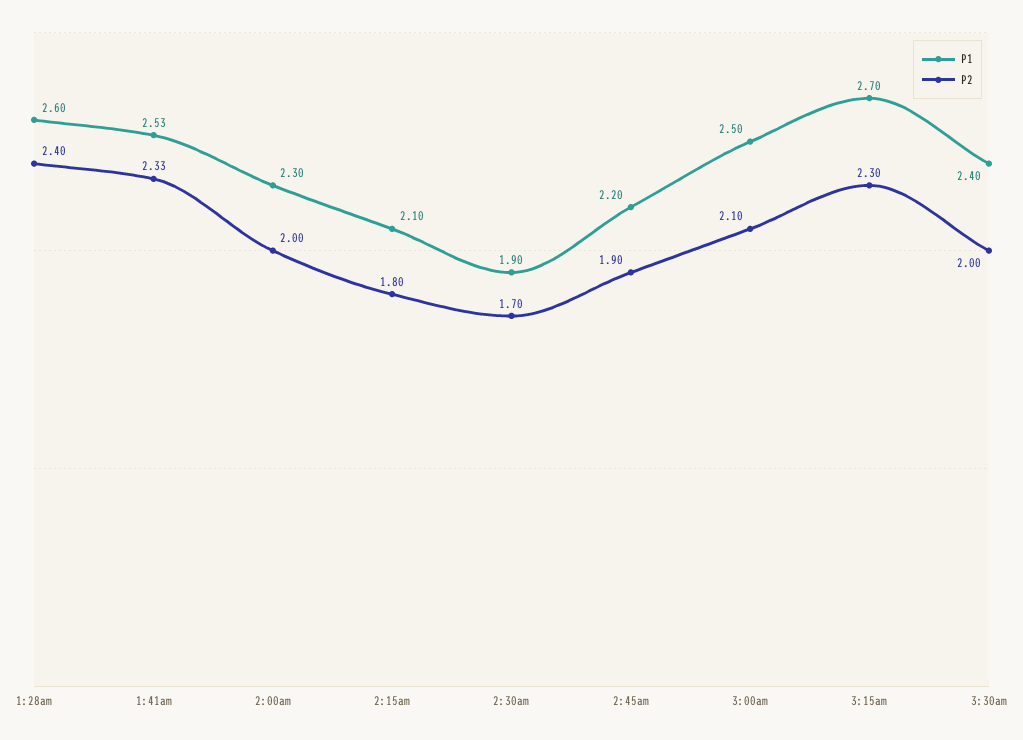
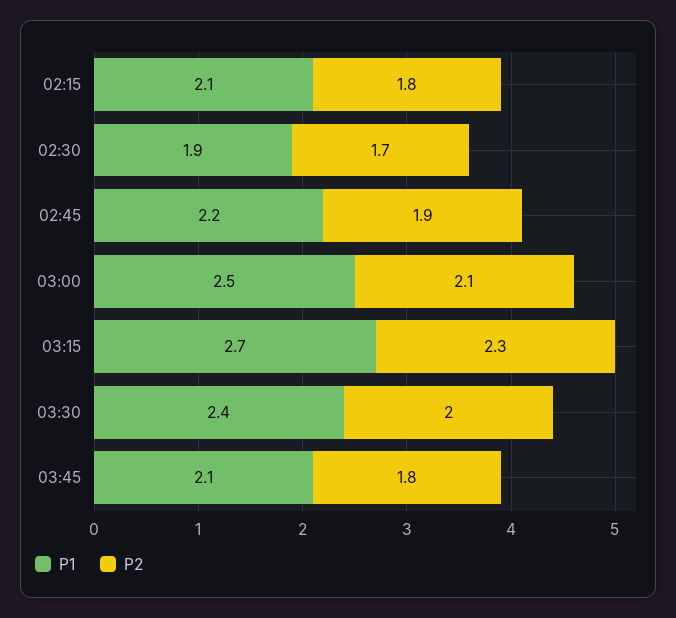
P1, 1:28am: 2.6 -> none
P2, 1:28am: 2.4 -> none
P1, 1:41am: 2.53 -> none
P2, 1:41am: 2.33 -> none
P1, 2:00am: 2.3 -> none
P2, 2:00am: 2 -> none
P1, 03:45: none -> 2.1
P2, 03:45: none -> 1.8

